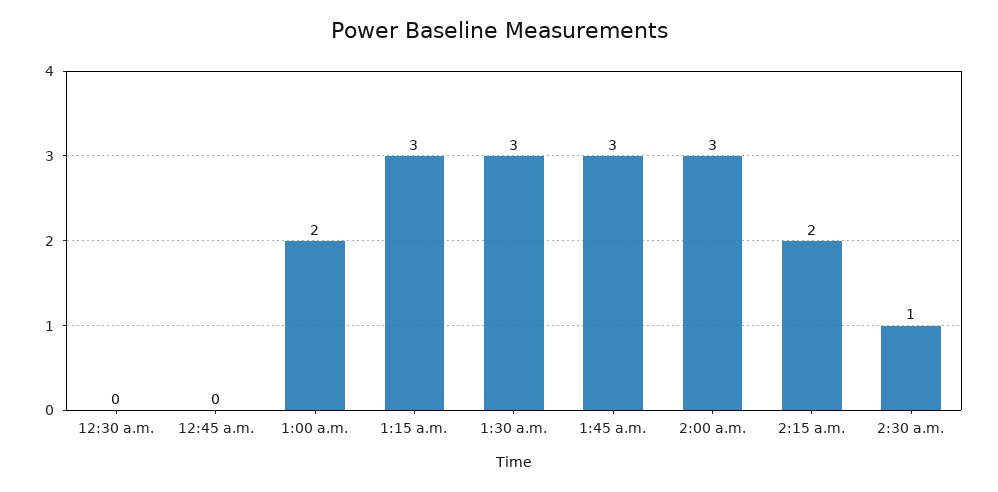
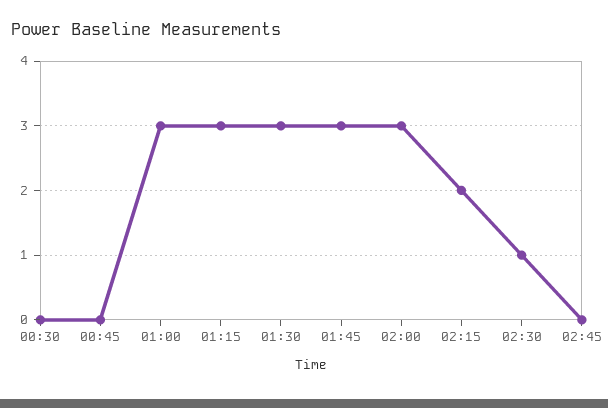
1:00 a.m.: 2 -> 3
02:45: none -> 0

